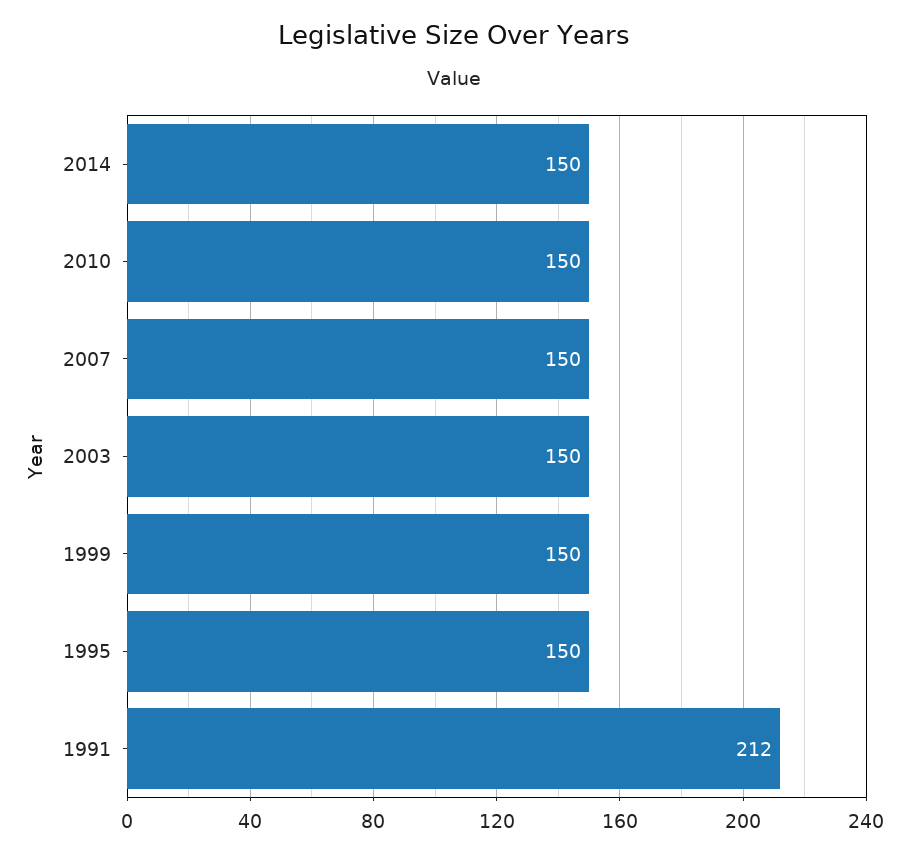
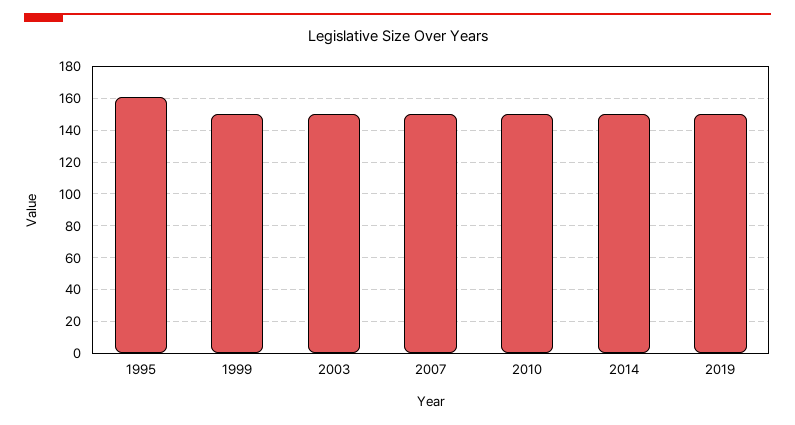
1995: 150 -> 160
1991: 212 -> none
2019: none -> 150

